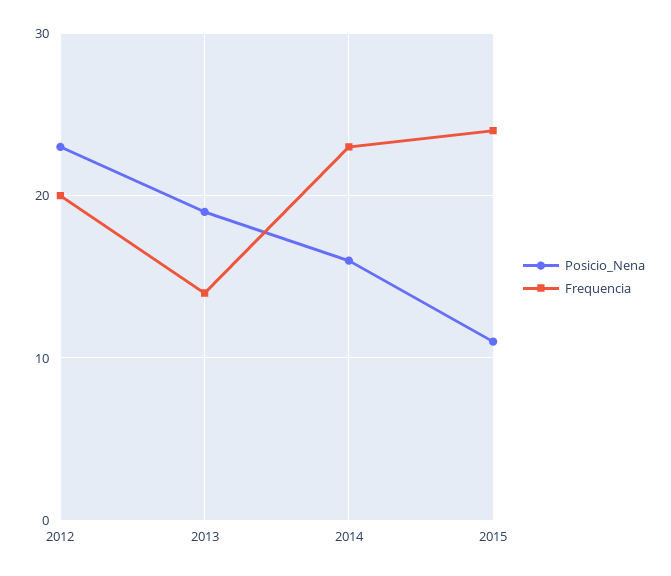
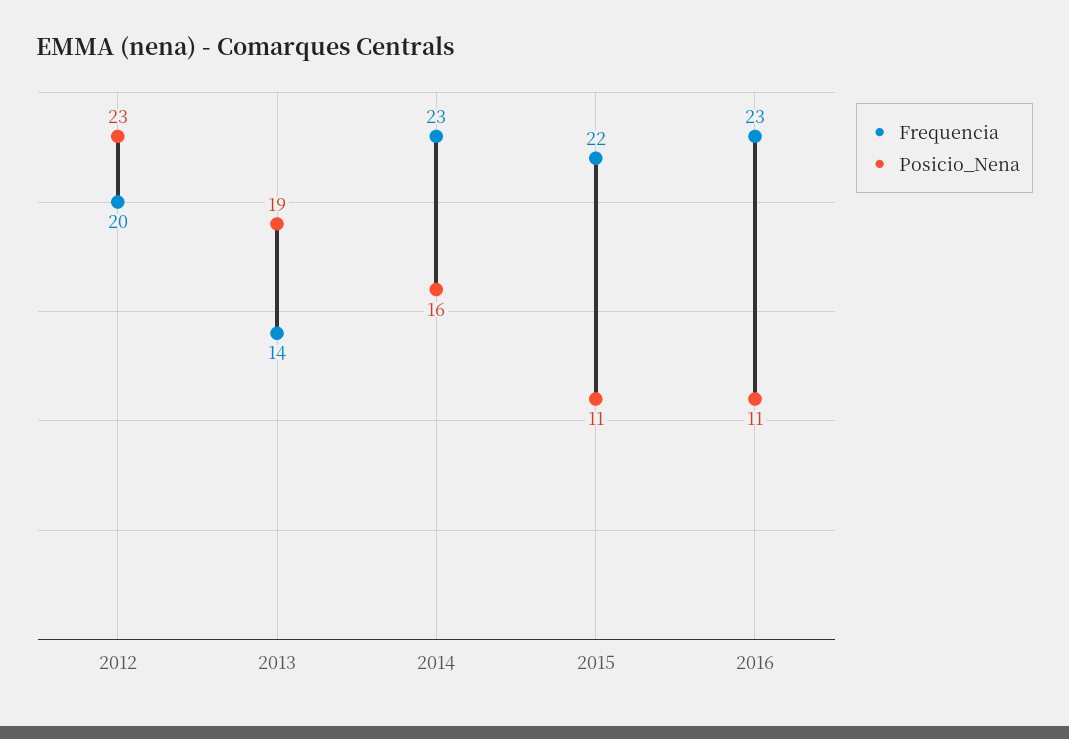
Frequencia, 2015: 24 -> 22
Frequencia, 2016: none -> 23
Posicio_Nena, 2016: none -> 11

